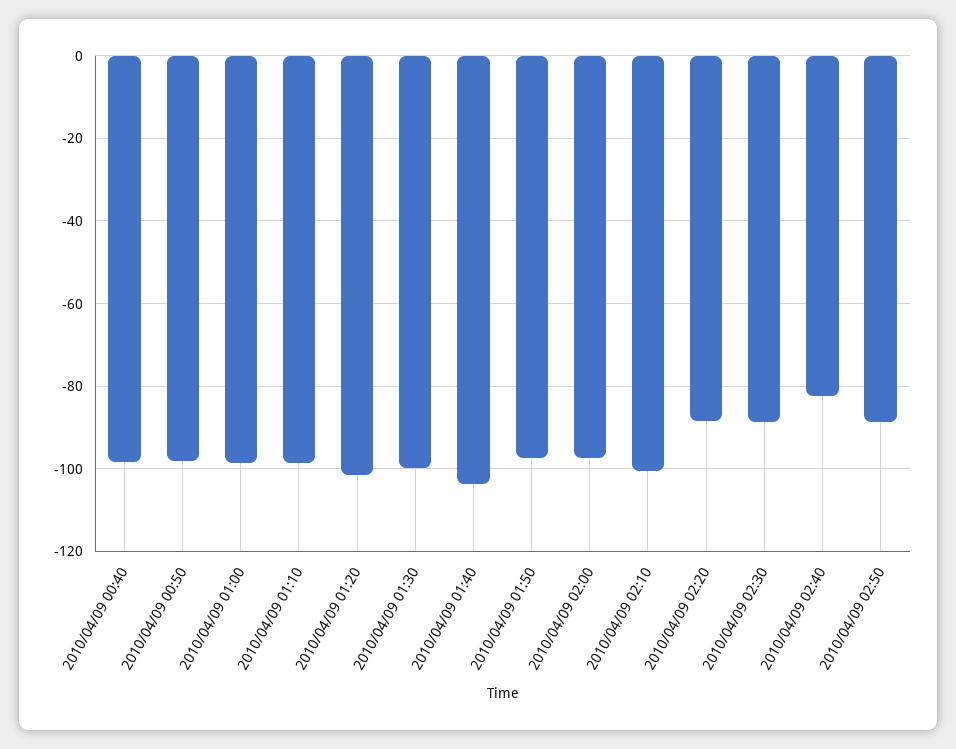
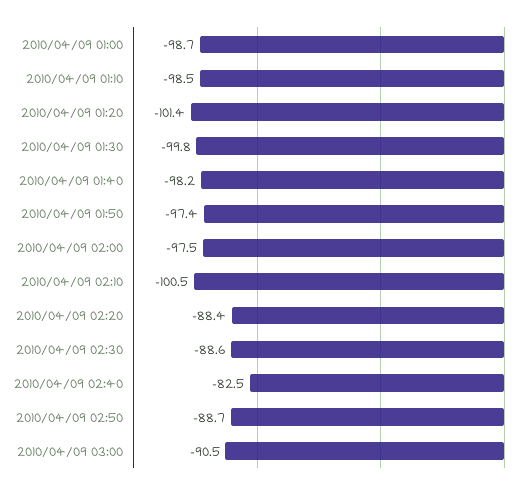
2010/04/09 00:40: -98 -> none
2010/04/09 00:50: -98 -> none
2010/04/09 01:40: -104 -> -98.2
2010/04/09 03:00: none -> -90.5

